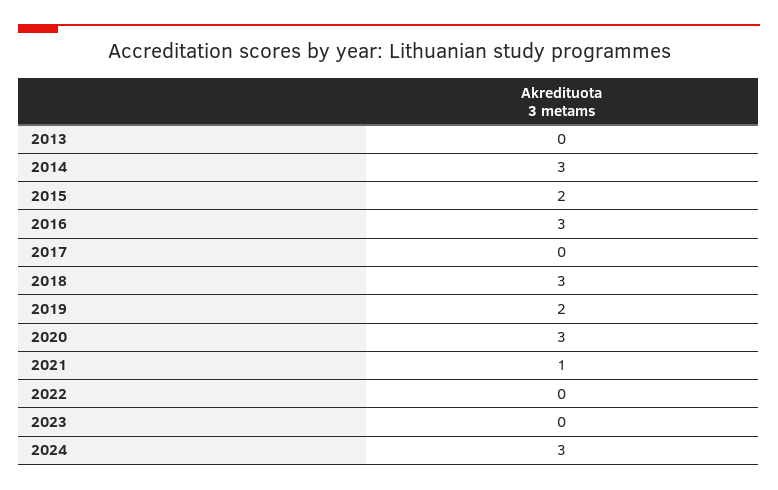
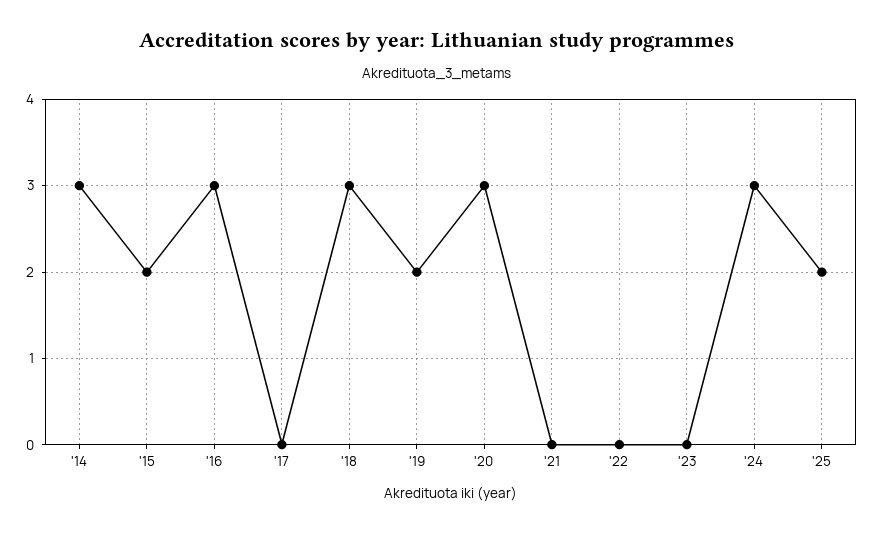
2013: 0 -> none
2021: 1 -> 0
'25: none -> 2

